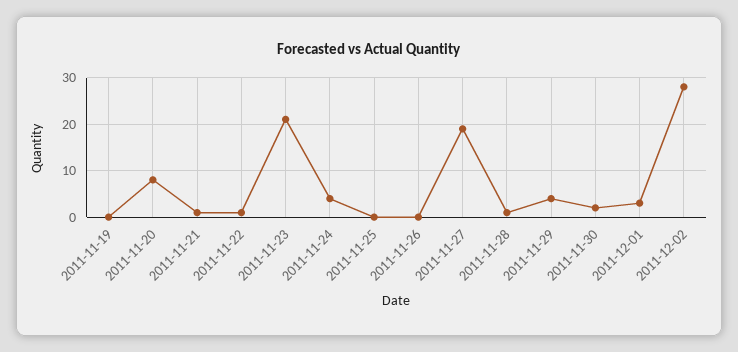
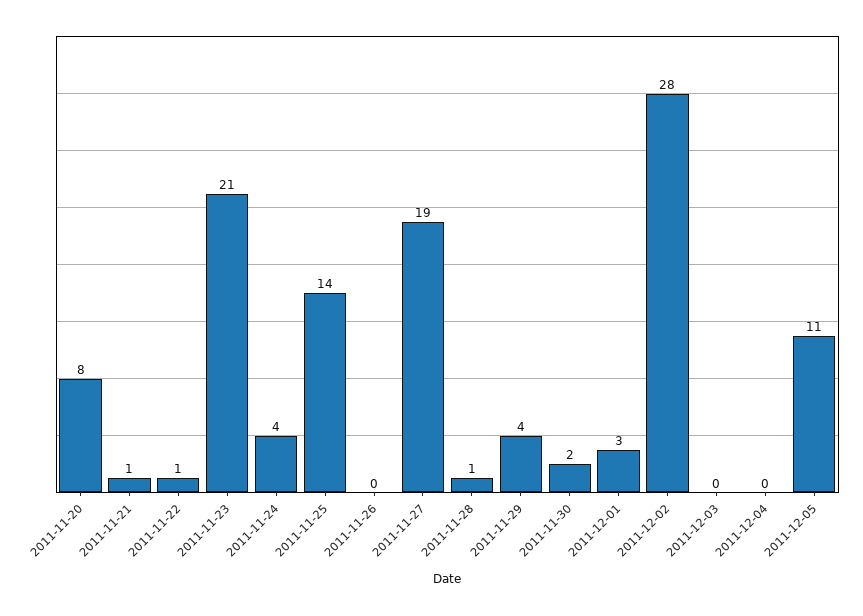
2011-11-19: 0 -> none
2011-11-25: 0 -> 14
2011-12-03: none -> 0
2011-12-04: none -> 0
2011-12-05: none -> 11

